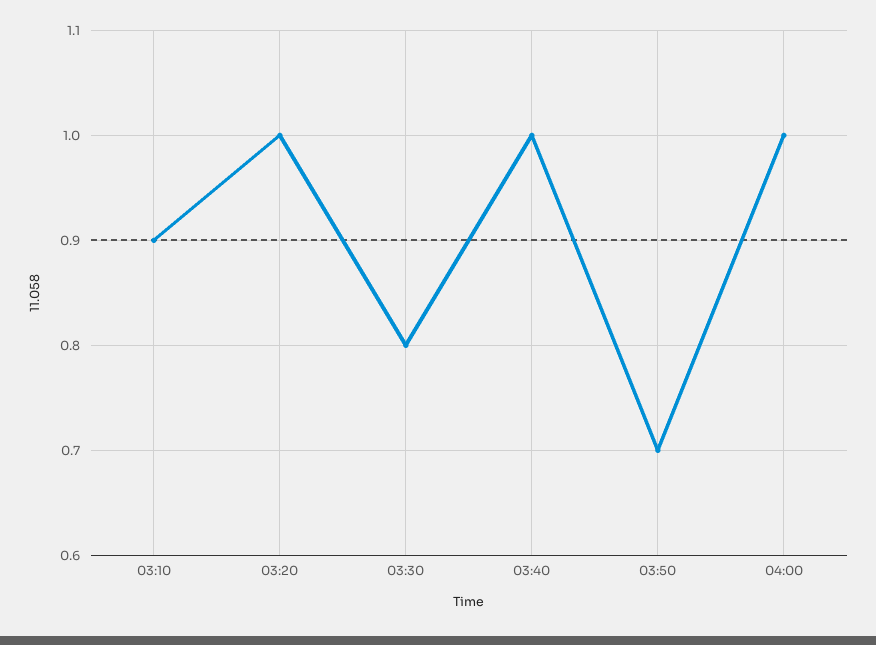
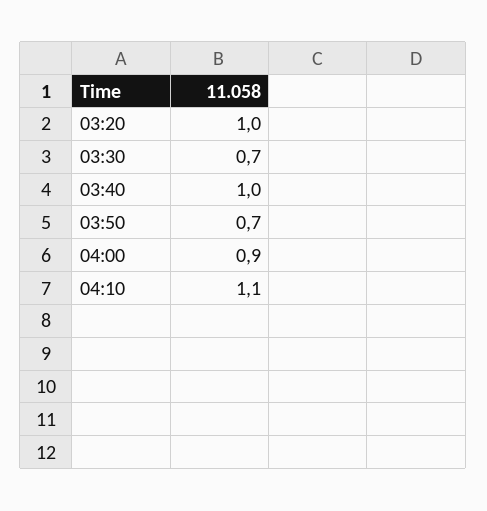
03:10: 0.9 -> none
03:30: 0.8 -> 0.7
04:00: 1 -> 0.9
04:10: none -> 1.1

